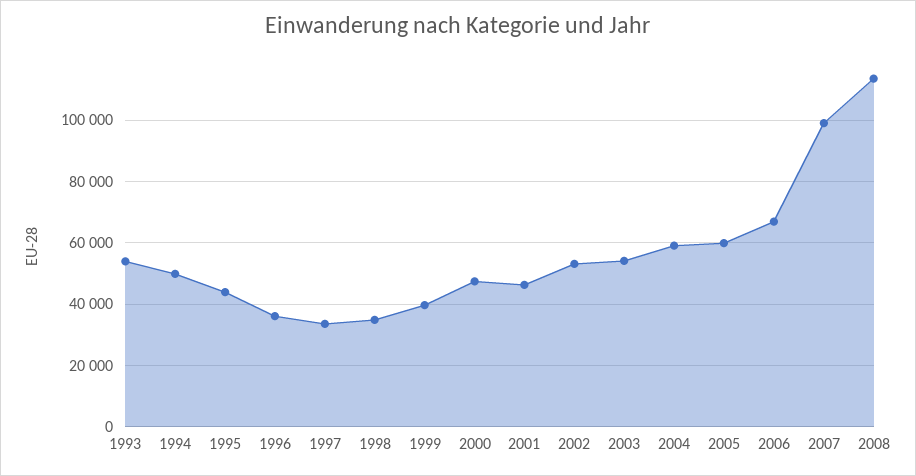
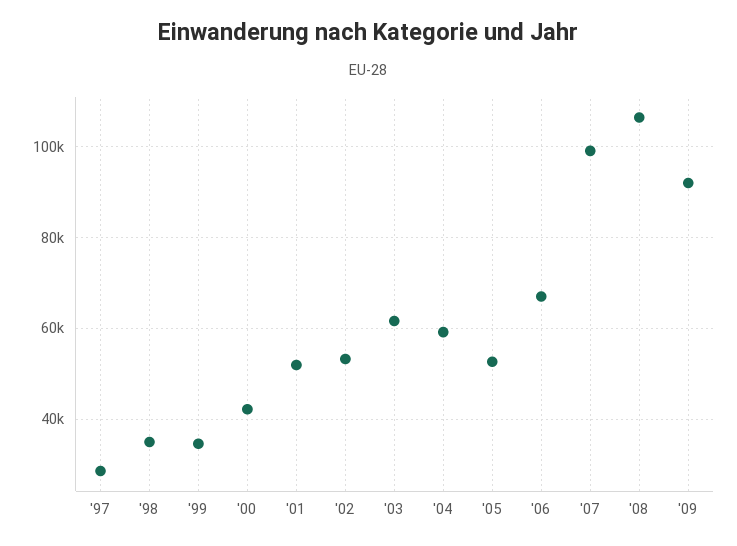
1993: 54000 -> none
1994: 50000 -> none
1995: 44000 -> none
1996: 36000 -> none
1997: 34000 -> 28000
1999: 40000 -> 34000
2000: 48000 -> 42000
2001: 46000 -> 52000
2003: 54000 -> 62000
2005: 60000 -> 52000
2008: 114000 -> 106000
'09: none -> 92000

